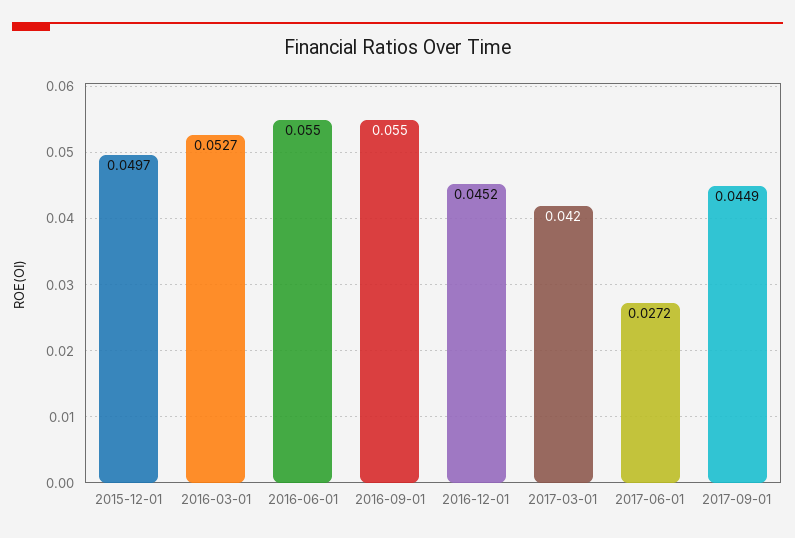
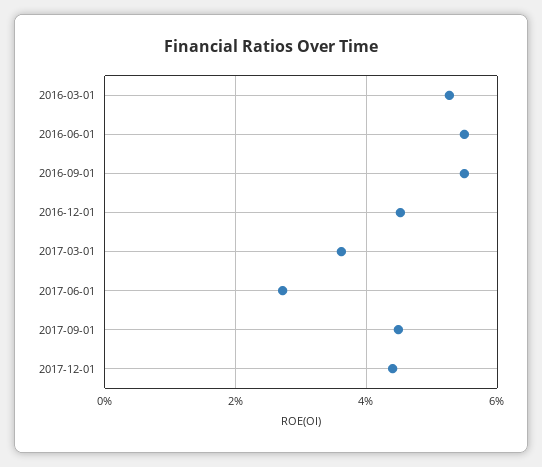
2015-12-01: 0.0497 -> none
2017-03-01: 0.042 -> 0.036
2017-12-01: none -> 0.044

